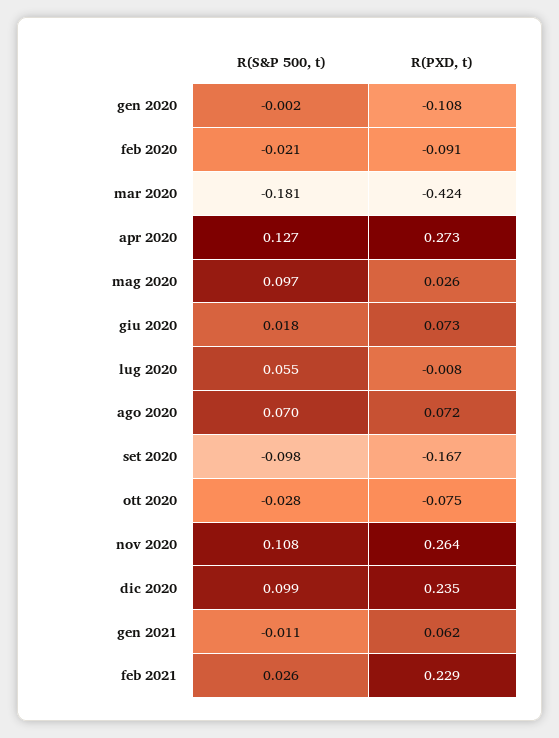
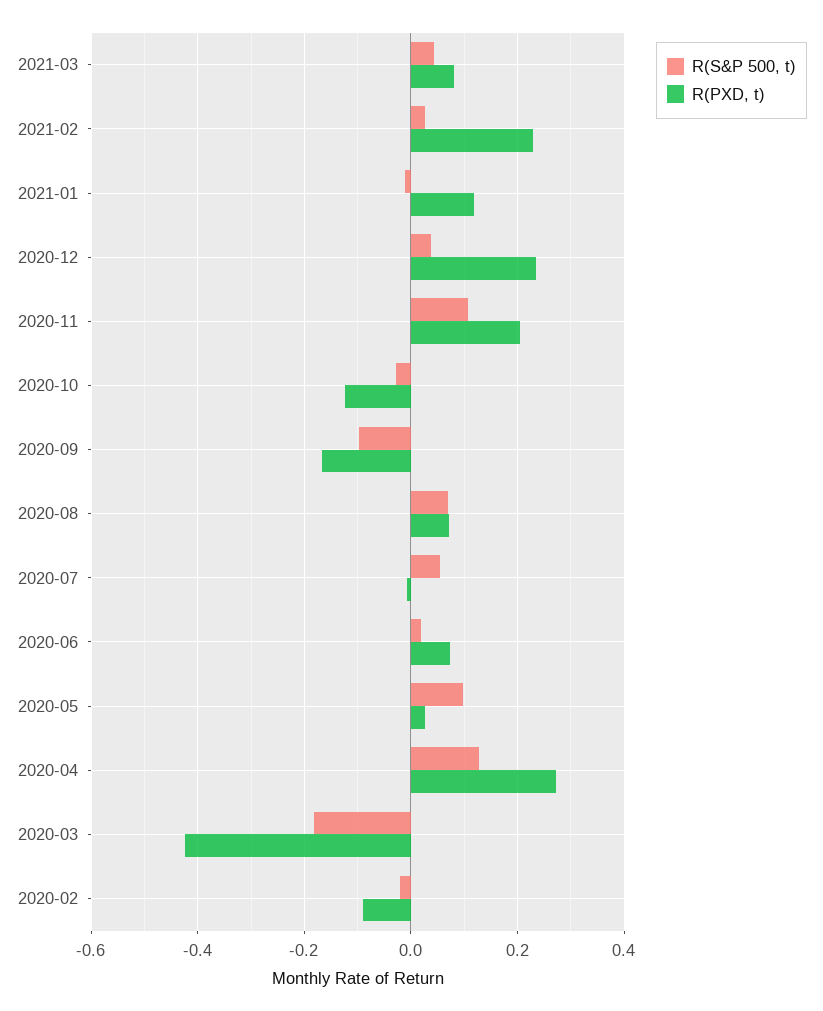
R(S&P 500, t), gen 2020: -0.002 -> none
R(PXD, t), gen 2020: -0.108 -> none
R(PXD, t), ott 2020: -0.075 -> -0.12
R(PXD, t), nov 2020: 0.264 -> 0.2
R(S&P 500, t), dic 2020: 0.099 -> 0.04
R(PXD, t), gen 2021: 0.062 -> 0.12
R(S&P 500, t), 2021-03: none -> 0.04
R(PXD, t), 2021-03: none -> 0.08

